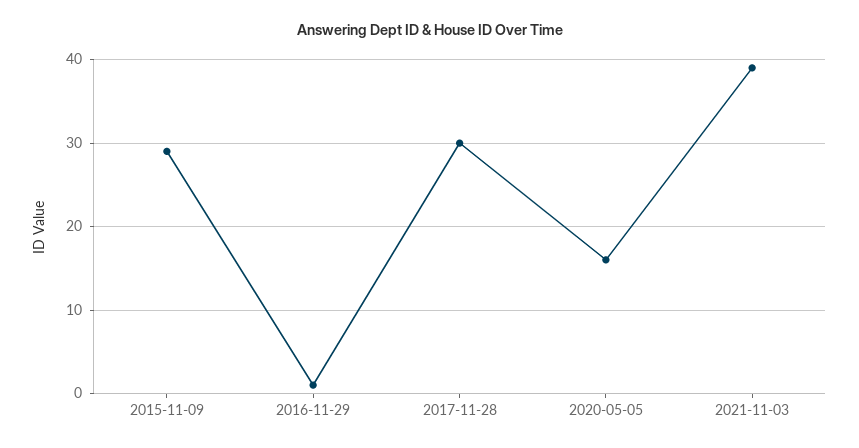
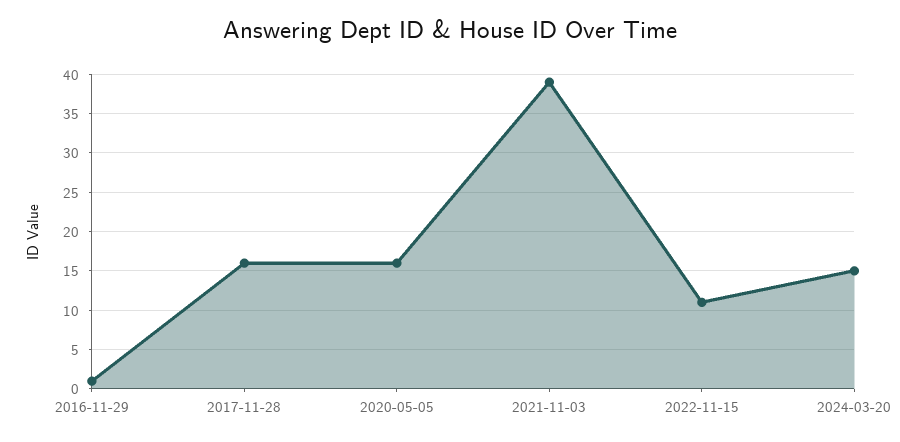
2015-11-09: 29 -> none
2017-11-28: 30 -> 16
2022-11-15: none -> 11
2024-03-20: none -> 15

